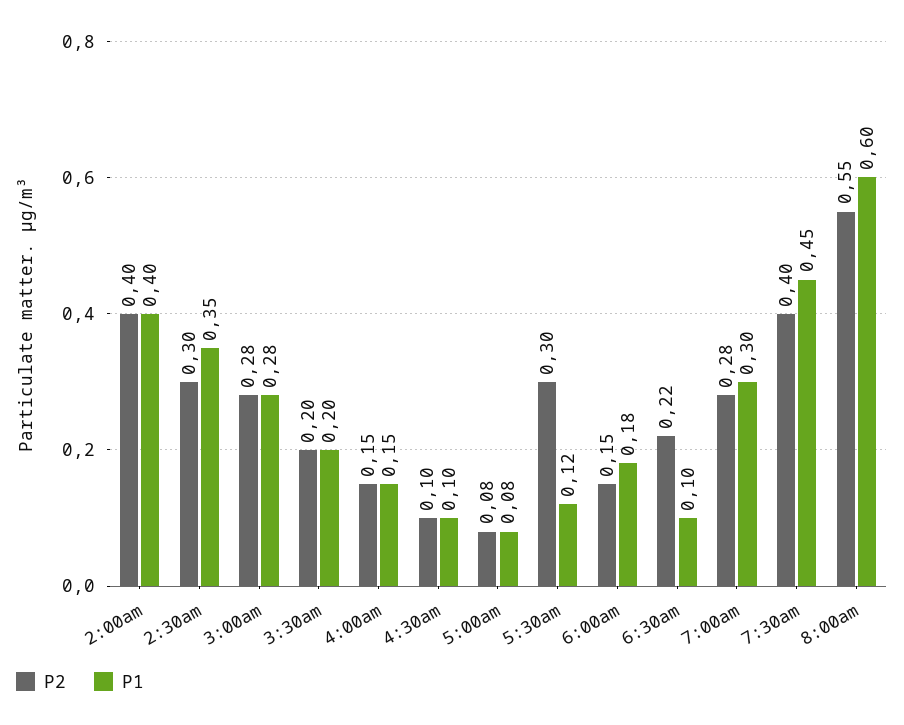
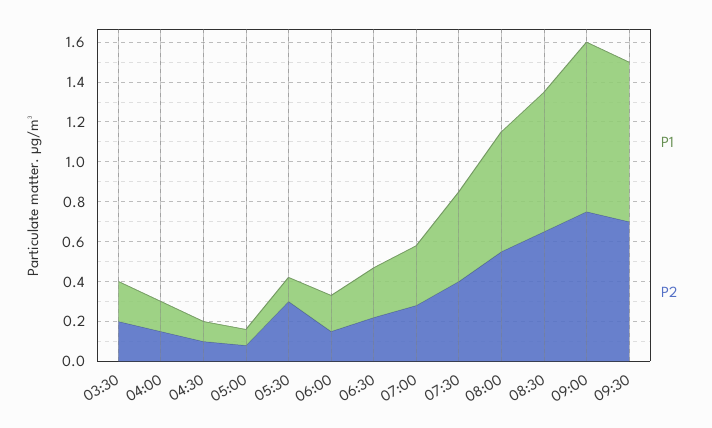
P2, 2:00am: 0.4 -> none
P1, 2:00am: 0.4 -> none
P2, 2:30am: 0.3 -> none
P1, 2:30am: 0.35 -> none
P2, 3:00am: 0.28 -> none
P1, 3:00am: 0.28 -> none
P1, 6:30am: 0.1 -> 0.25
P1, 08:30: none -> 0.7
P2, 08:30: none -> 0.65
P1, 09:00: none -> 0.85
P2, 09:00: none -> 0.75
P1, 09:30: none -> 0.8
P2, 09:30: none -> 0.7

